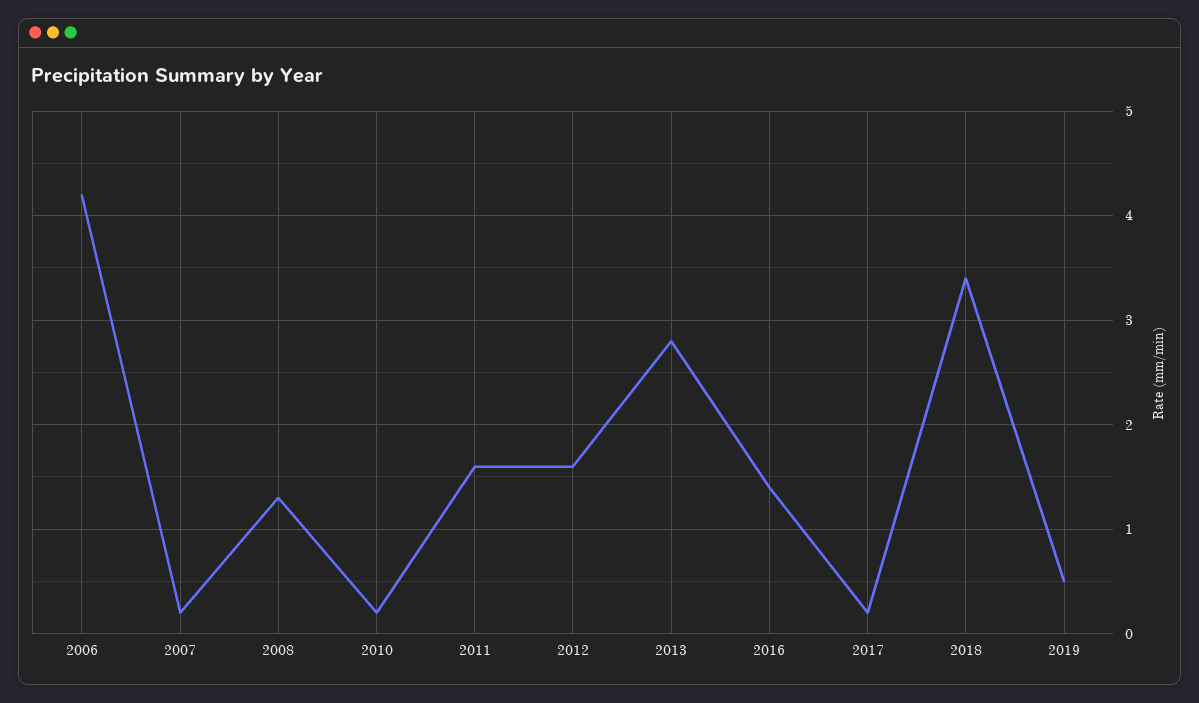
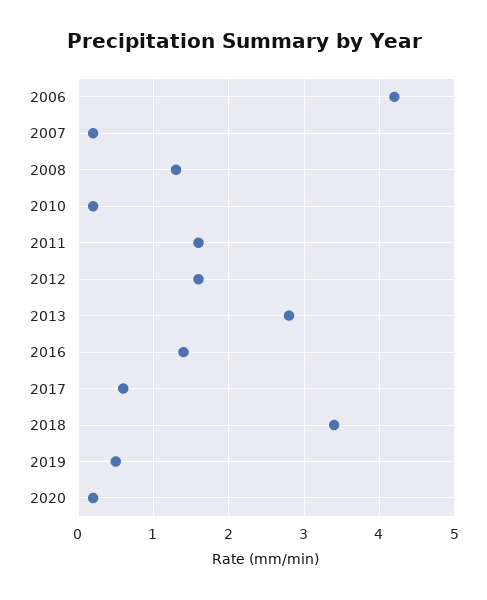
2017: 0.2 -> 0.6
2020: none -> 0.2

